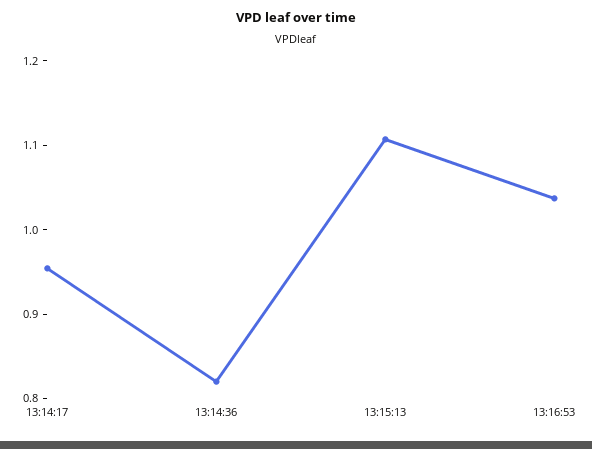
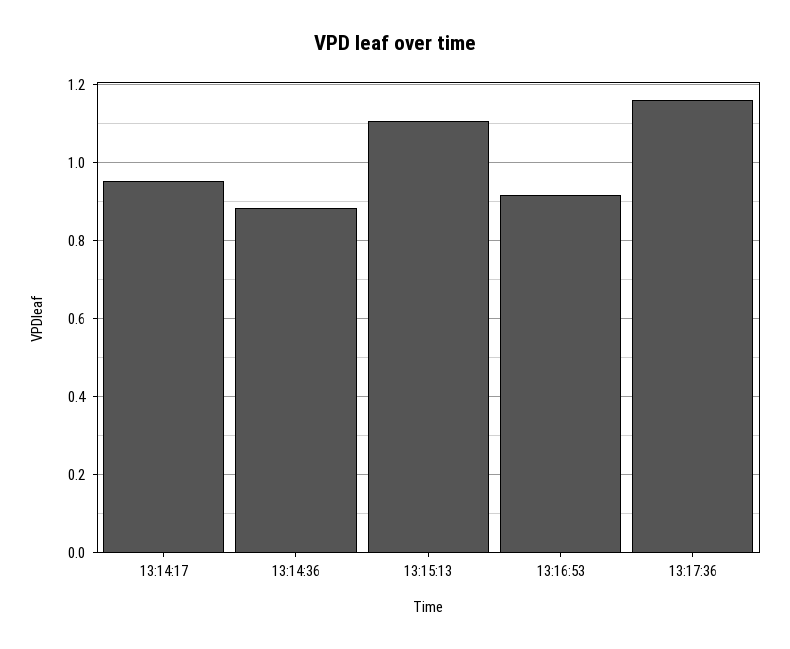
13:14:36: 0.82 -> 0.88
13:16:53: 1.04 -> 0.92
13:17:36: none -> 1.16

